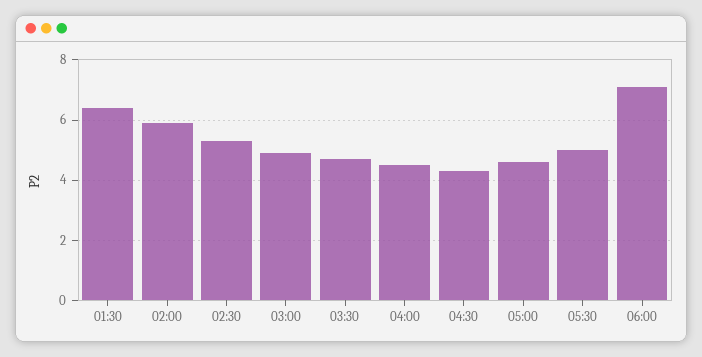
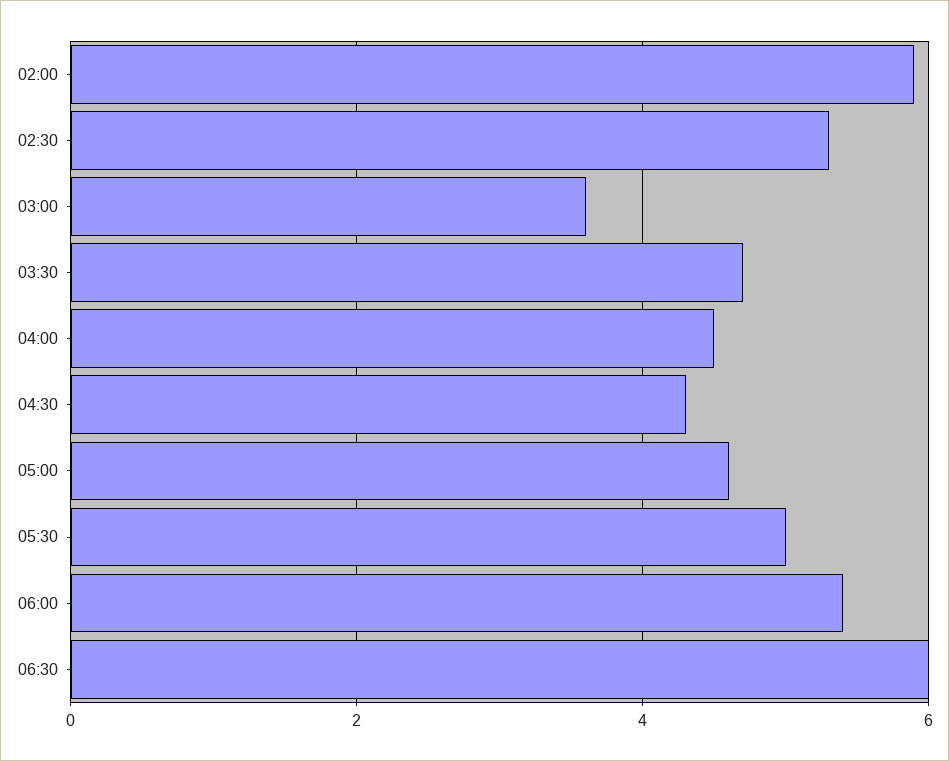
01:30: 6.5 -> none
03:00: 5 -> 3.5
06:00: 7 -> 5.5
06:30: none -> 6

